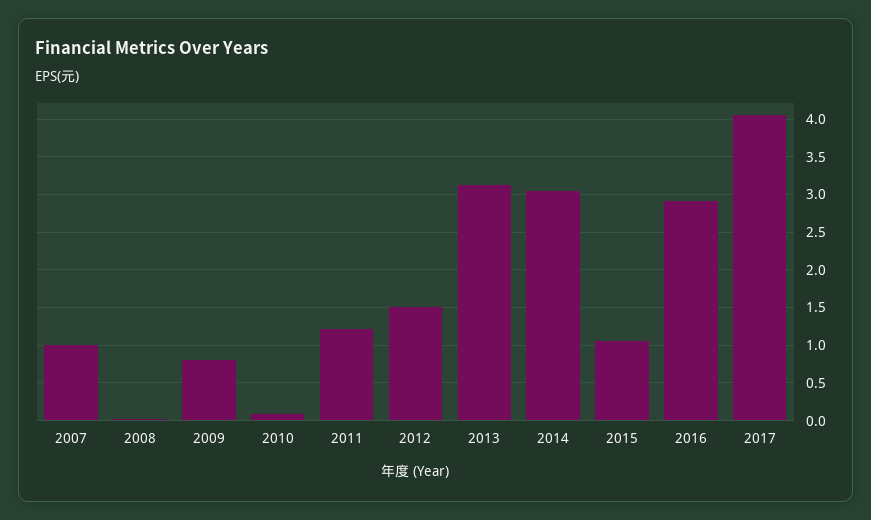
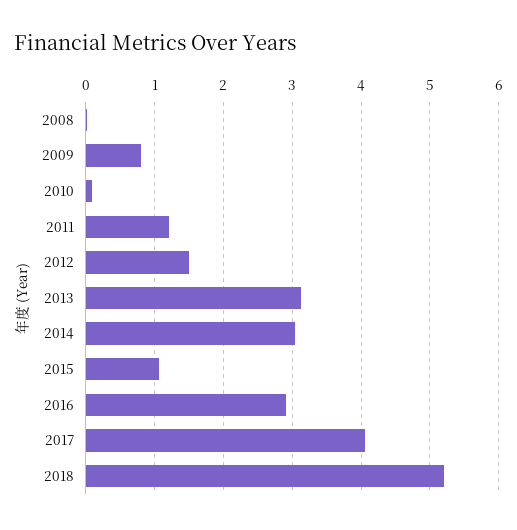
2007: 1 -> none
2018: none -> 5.2

